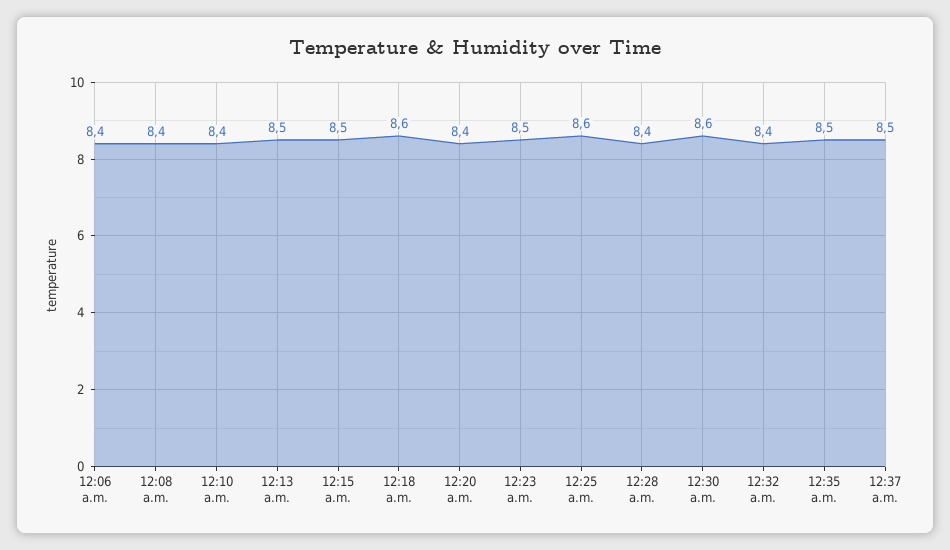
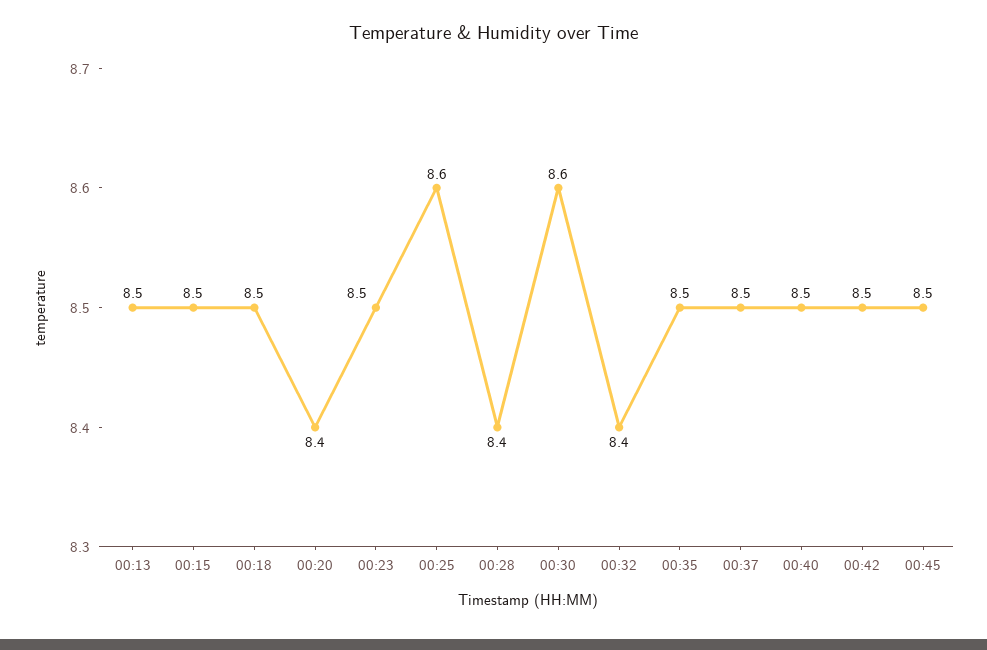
12:06 a.m.: 8.4 -> none
12:08 a.m.: 8.4 -> none
12:10 a.m.: 8.4 -> none
12:18 a.m.: 8.6 -> 8.5
00:40: none -> 8.5
00:42: none -> 8.5
00:45: none -> 8.5

